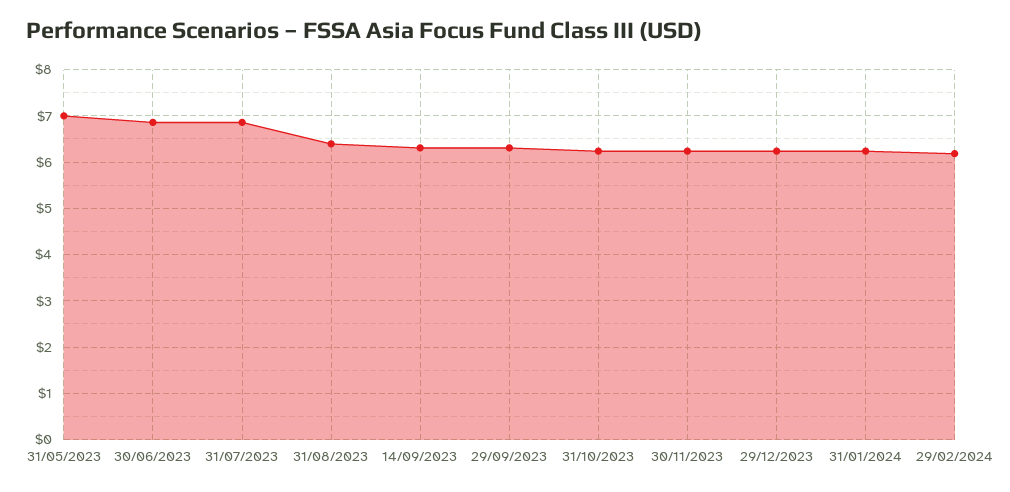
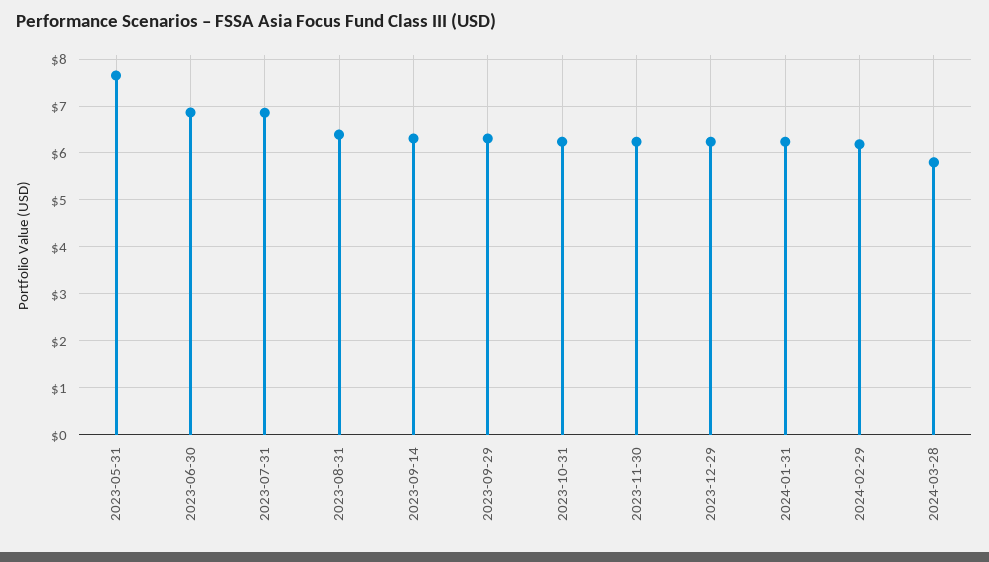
31/05/2023: 7 -> 7.6
2024-03-28: none -> 5.8

